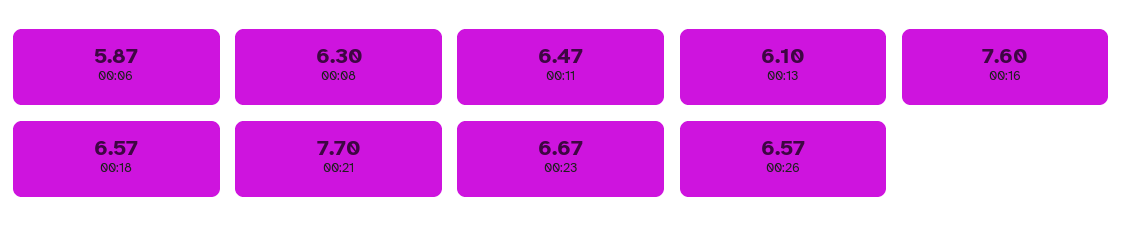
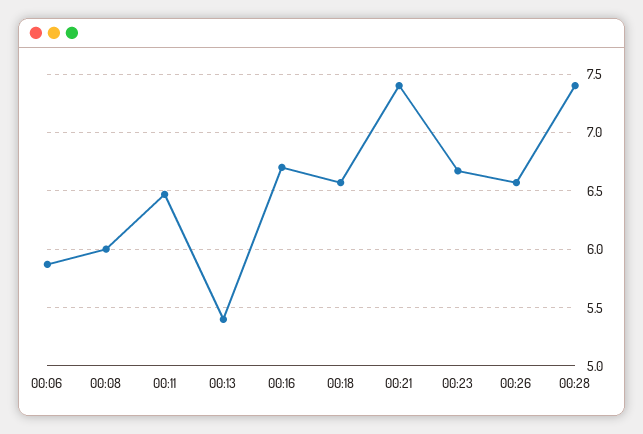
00:08: 6.3 -> 6
00:13: 6.1 -> 5.4
00:16: 7.6 -> 6.7
00:21: 7.7 -> 7.4
00:28: none -> 7.4

